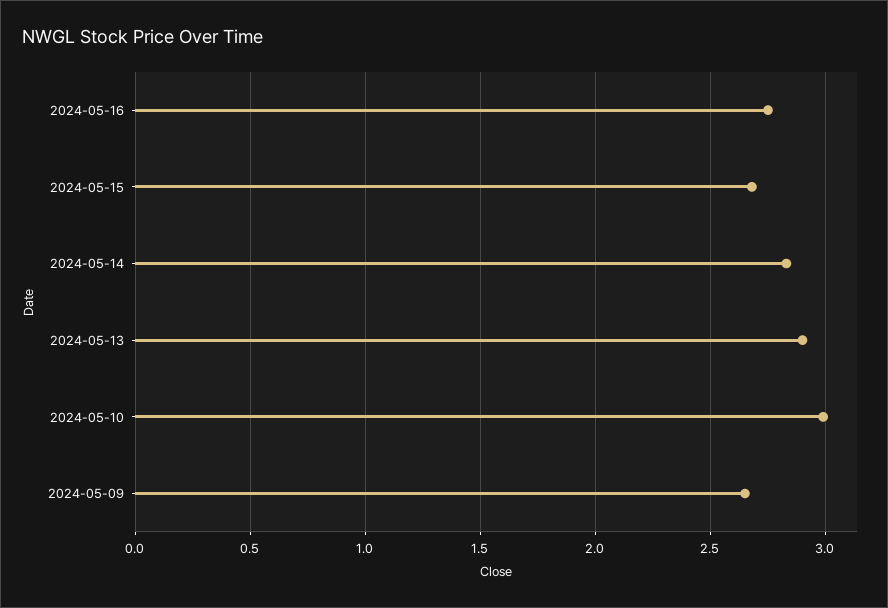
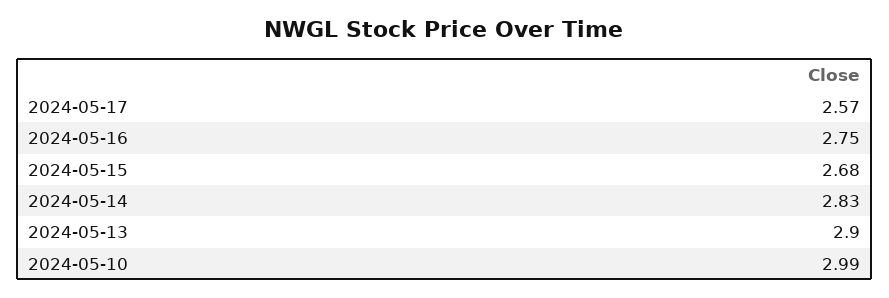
2024-05-09: 2.65 -> none
2024-05-17: none -> 2.57

